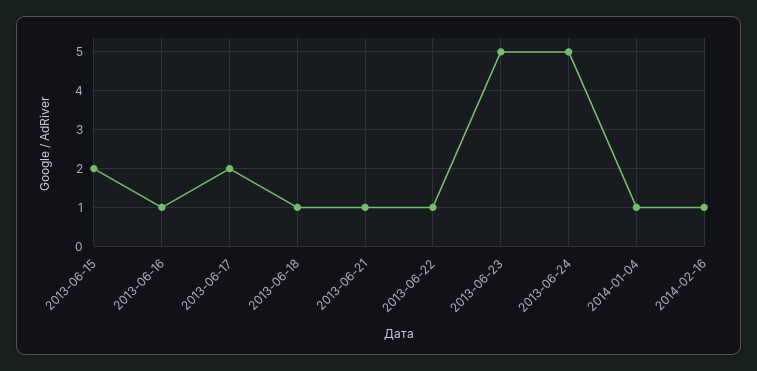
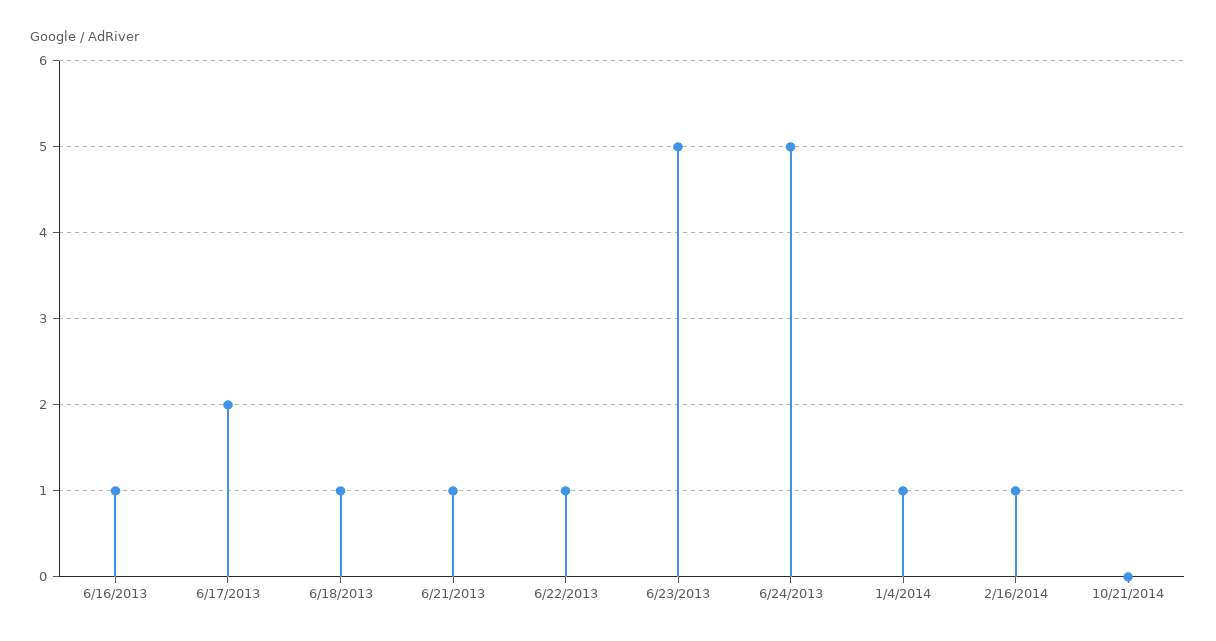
2013-06-15: 2 -> none
10/21/2014: none -> 0

